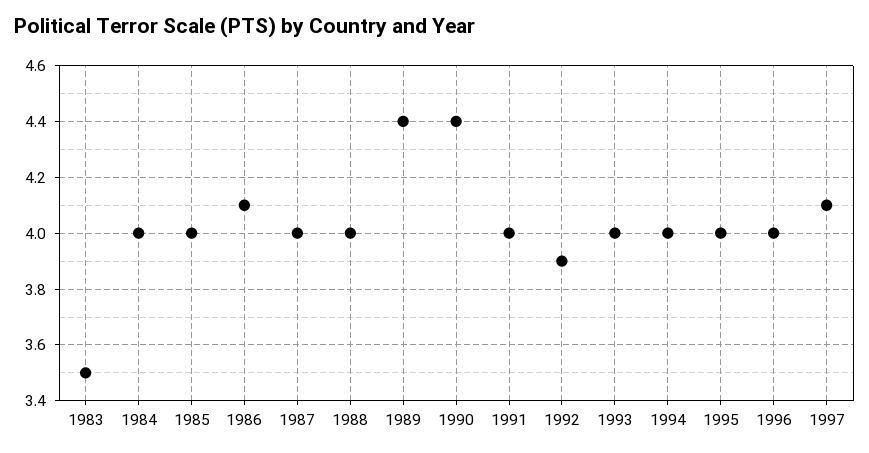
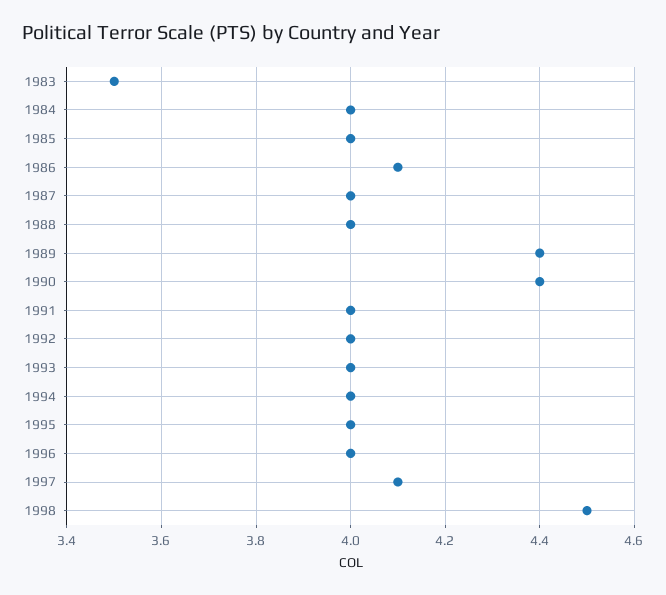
1992: 3.9 -> 4
1998: none -> 4.5

